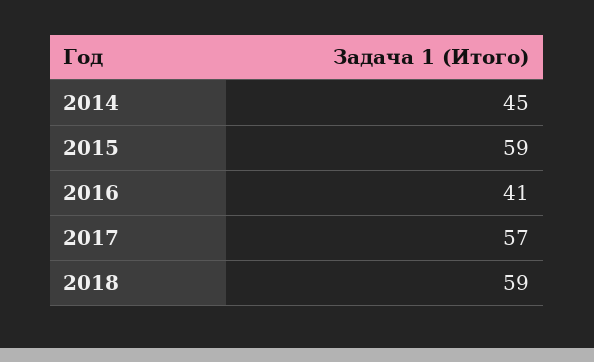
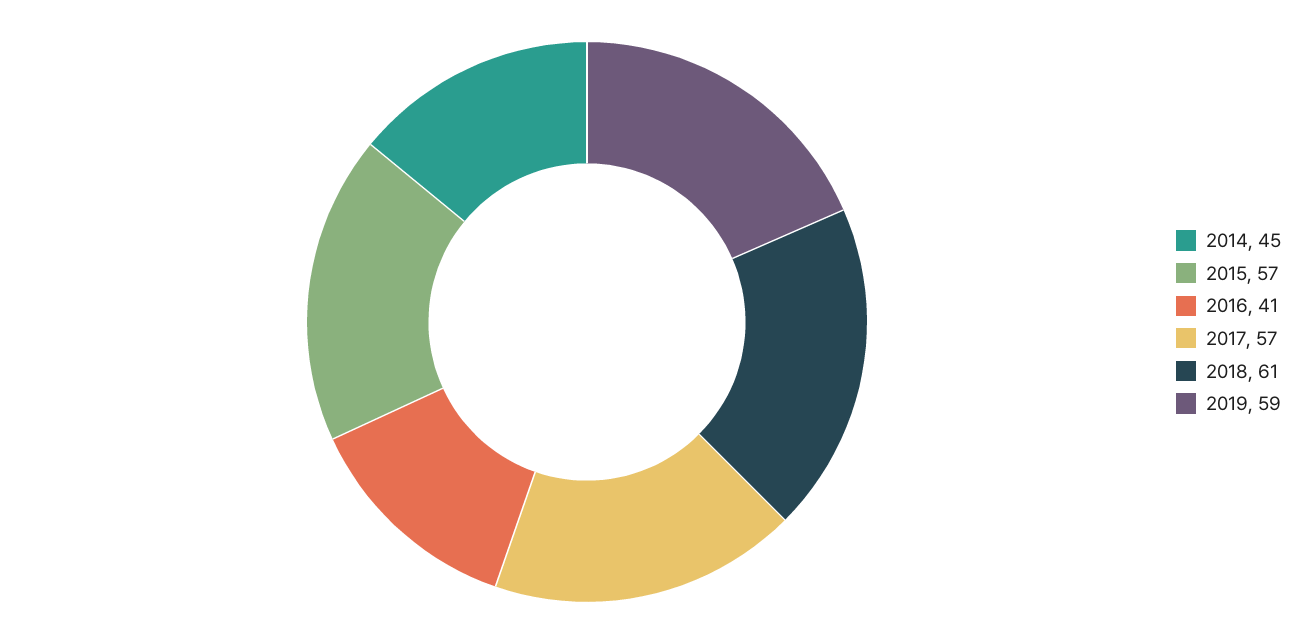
2015: 59 -> 57
2018: 59 -> 61
2019: none -> 59

